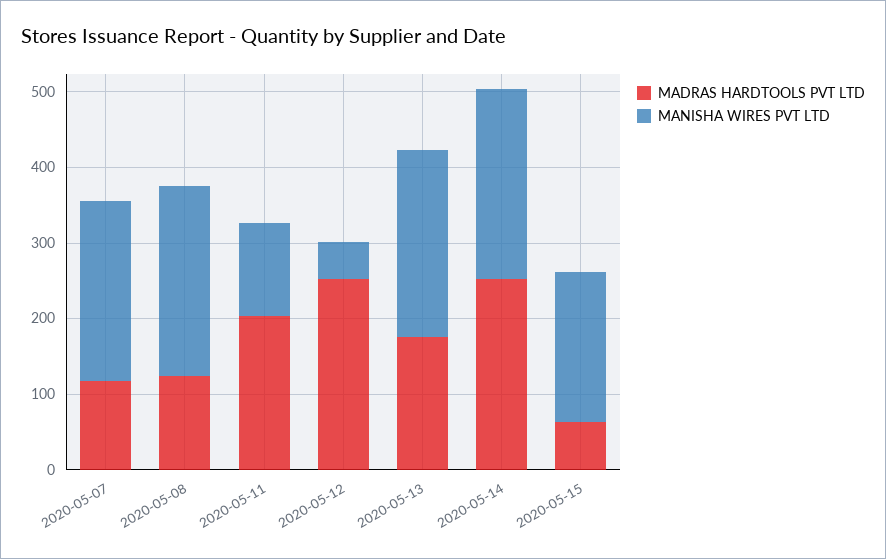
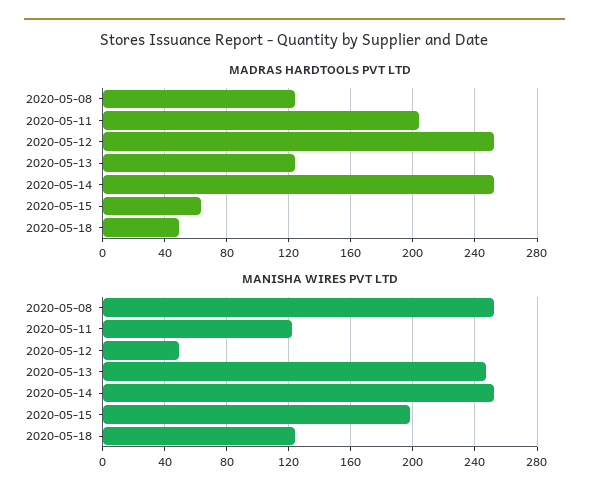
MADRAS HARDTOOLS PVT LTD, 2020-05-07: 120 -> none
MANISHA WIRES PVT LTD, 2020-05-07: 240 -> none
MADRAS HARDTOOLS PVT LTD, 2020-05-13: 180 -> 125
MADRAS HARDTOOLS PVT LTD, 2020-05-18: none -> 50
MANISHA WIRES PVT LTD, 2020-05-18: none -> 125

